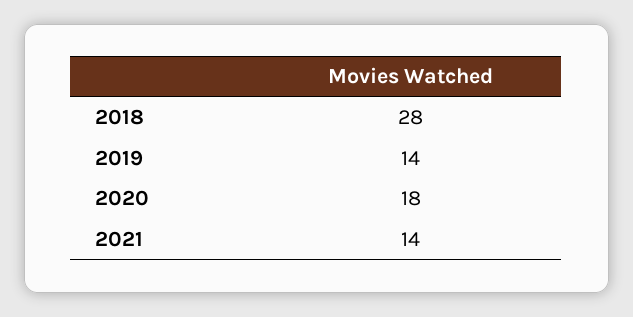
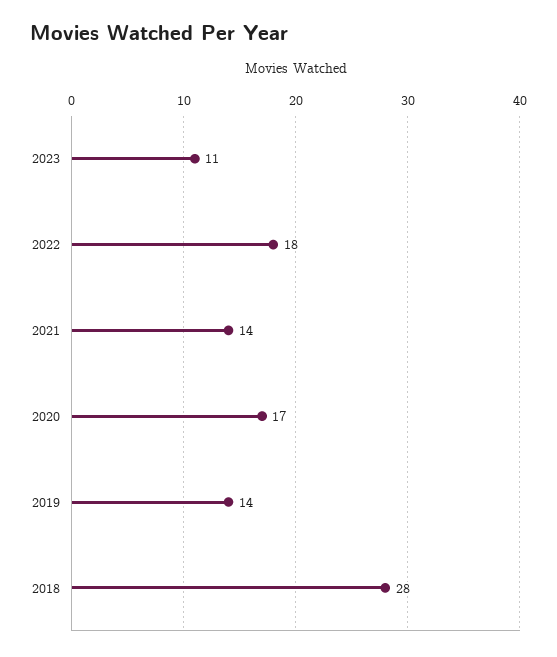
2020: 18 -> 17
2023: none -> 11
2022: none -> 18

